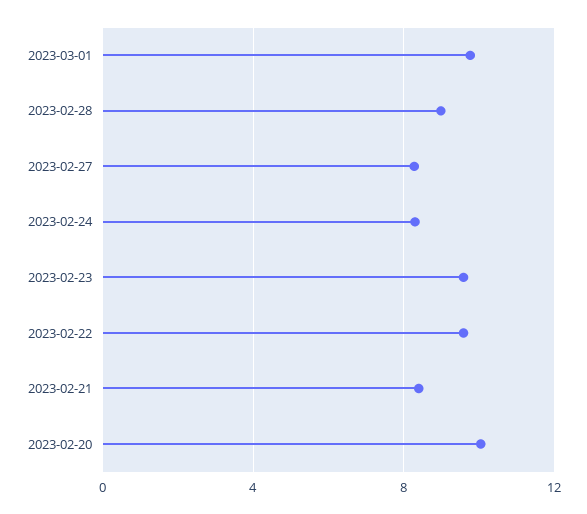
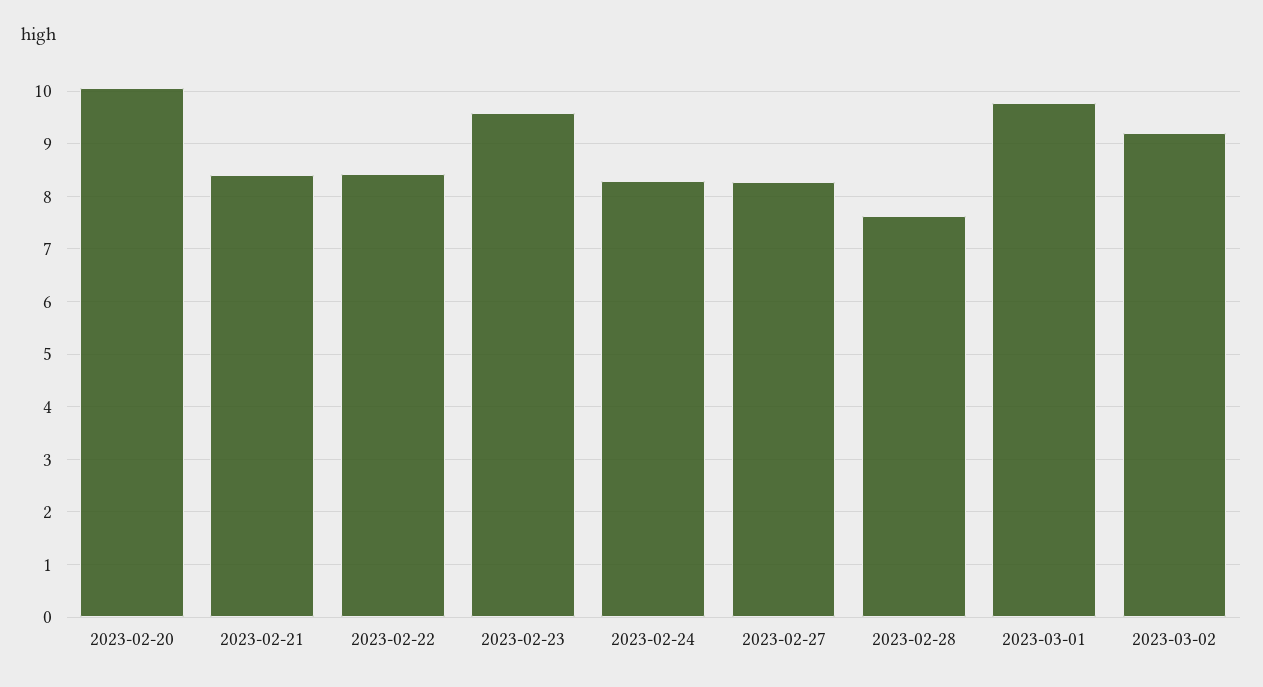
2023-02-28: 9 -> 7.6
2023-02-22: 9.5 -> 8.4
2023-03-02: none -> 9.2

